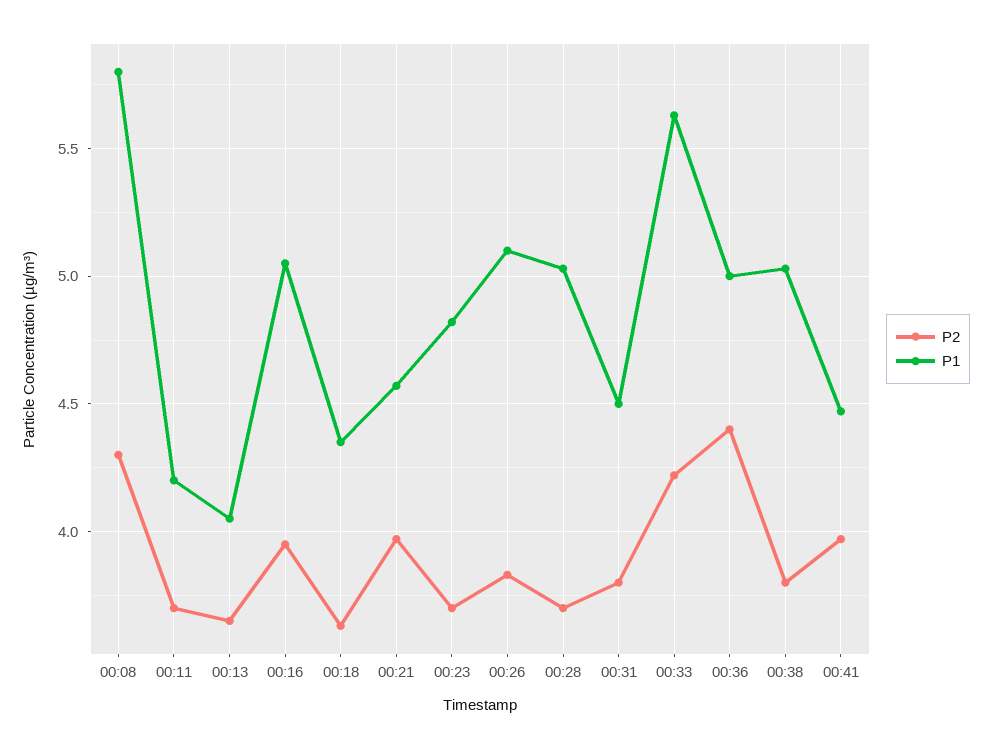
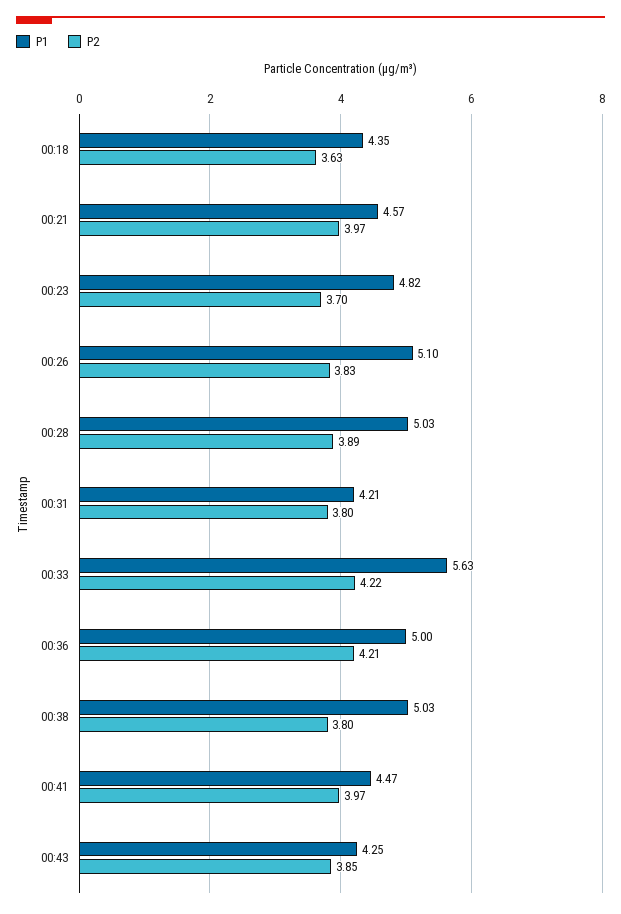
P2, 00:08: 4.3 -> none
P1, 00:08: 5.8 -> none
P2, 00:11: 3.7 -> none
P1, 00:11: 4.2 -> none
P2, 00:13: 3.65 -> none
P1, 00:13: 4.05 -> none
P2, 00:16: 3.95 -> none
P1, 00:16: 5.05 -> none
P2, 00:28: 3.7 -> 3.89
P1, 00:31: 4.5 -> 4.21
P2, 00:36: 4.4 -> 4.21
P1, 00:43: none -> 4.25
P2, 00:43: none -> 3.85

